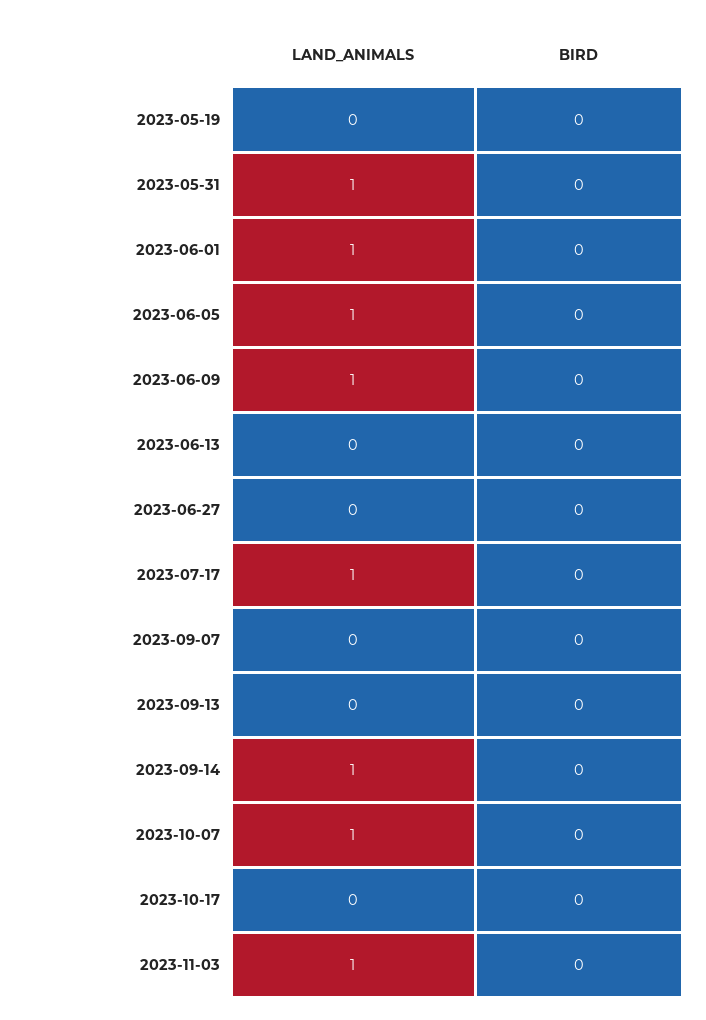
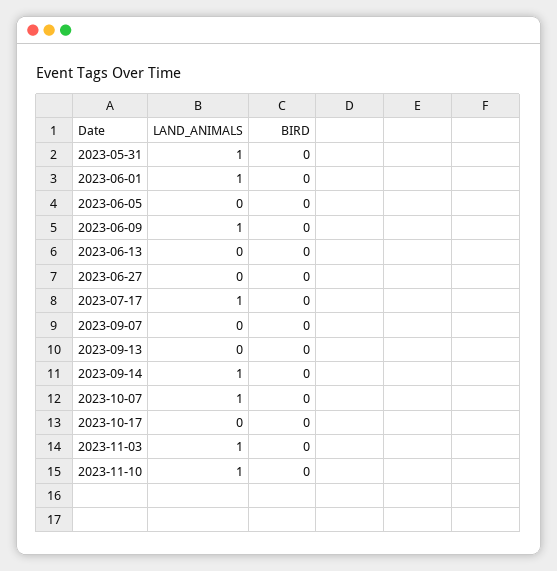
LAND_ANIMALS, 2023-05-19: 0 -> none
BIRD, 2023-05-19: 0 -> none
LAND_ANIMALS, 2023-06-05: 1 -> 0
LAND_ANIMALS, 2023-11-10: none -> 1
BIRD, 2023-11-10: none -> 0

